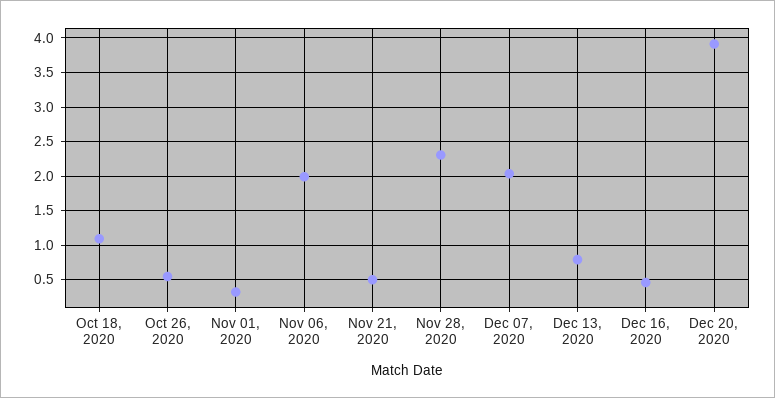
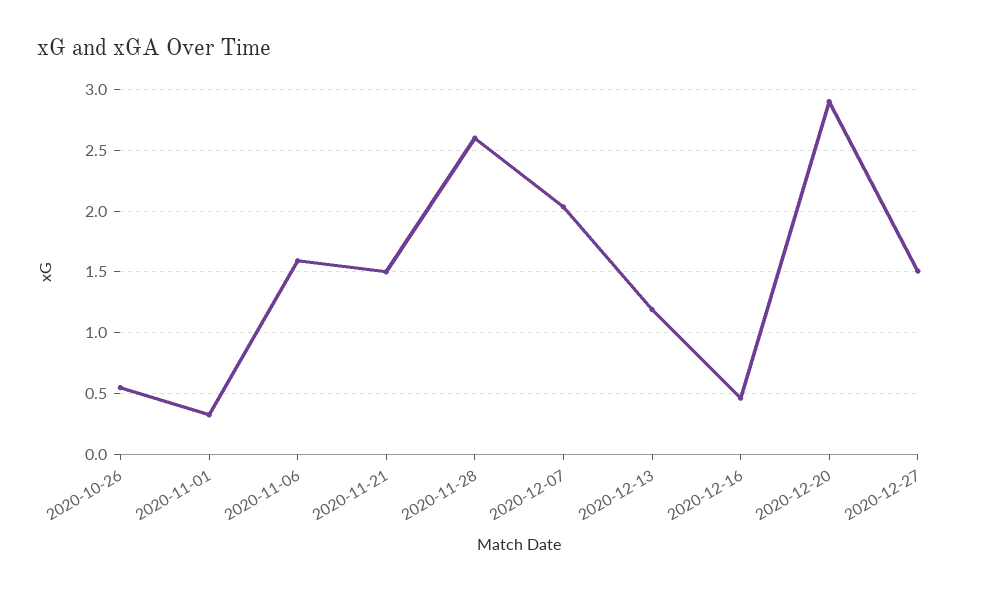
Oct 18, 2020: 1.1 -> none
Nov 06, 2020: 2 -> 1.6
Nov 21, 2020: 0.5 -> 1.5
Nov 28, 2020: 2.3 -> 2.6
Dec 13, 2020: 0.8 -> 1.2
Dec 20, 2020: 3.9 -> 2.9
2020-12-27: none -> 1.5

